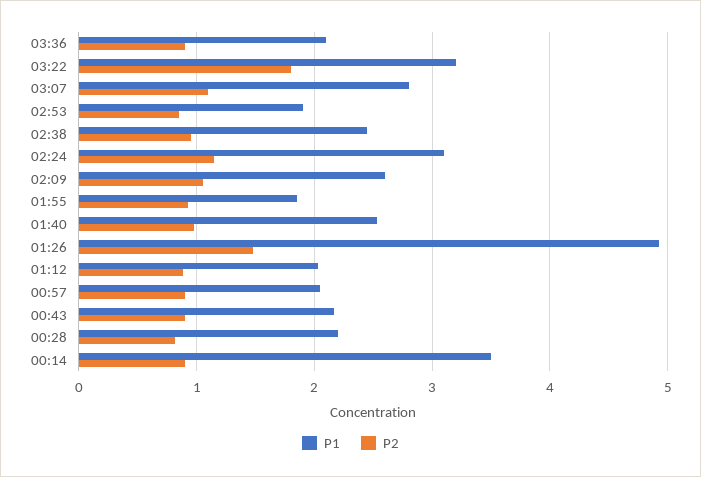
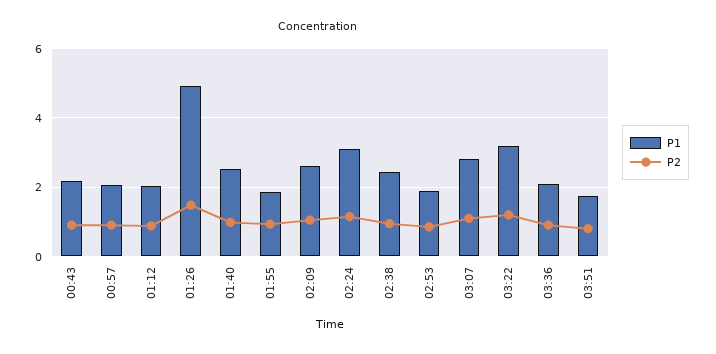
P2, 03:22: 1.8 -> 1.2
P1, 00:28: 2.2 -> none
P2, 00:28: 0.8 -> none
P1, 00:14: 3.5 -> none
P2, 00:14: 0.9 -> none
P1, 03:51: none -> 1.8
P2, 03:51: none -> 0.8

